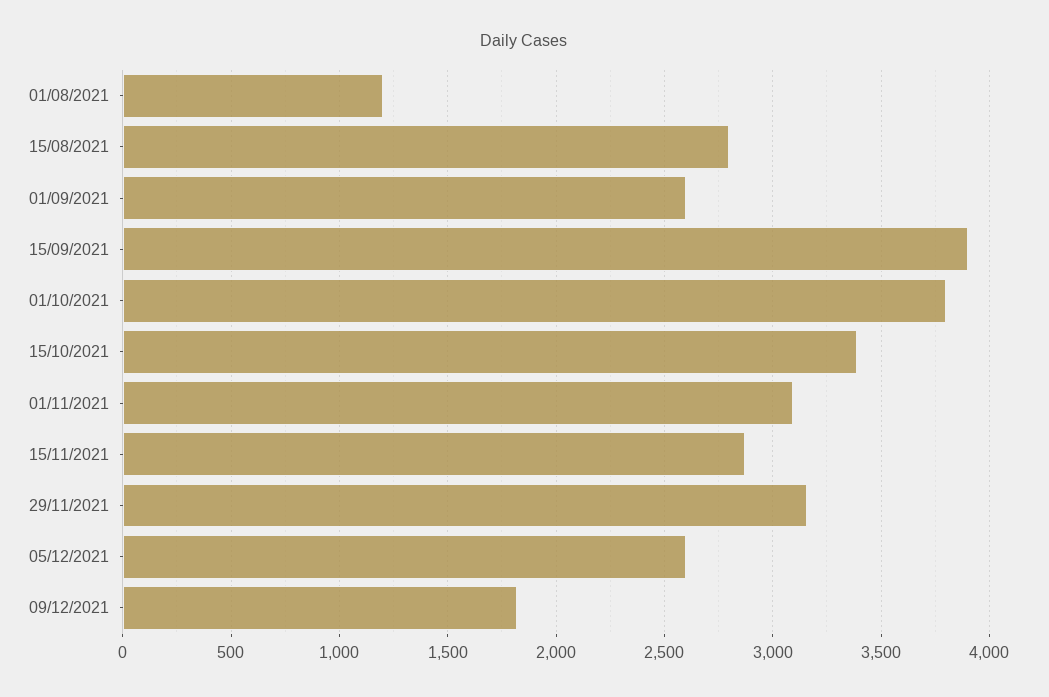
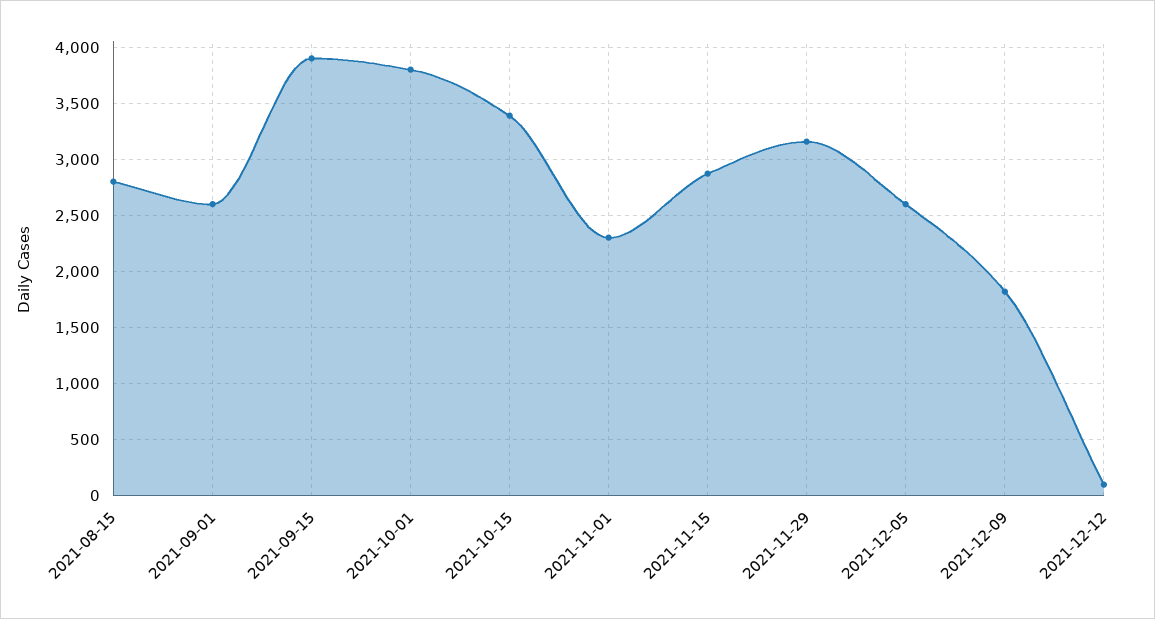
01/08/2021: 1200 -> none
01/11/2021: 3100 -> 2300
2021-12-12: none -> 100

